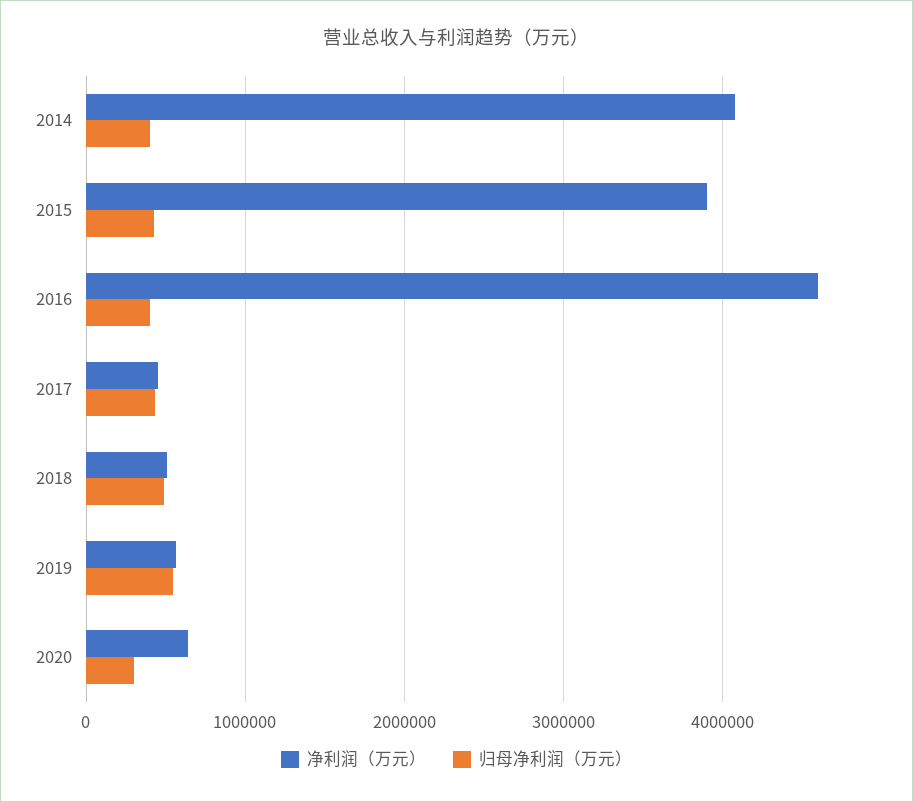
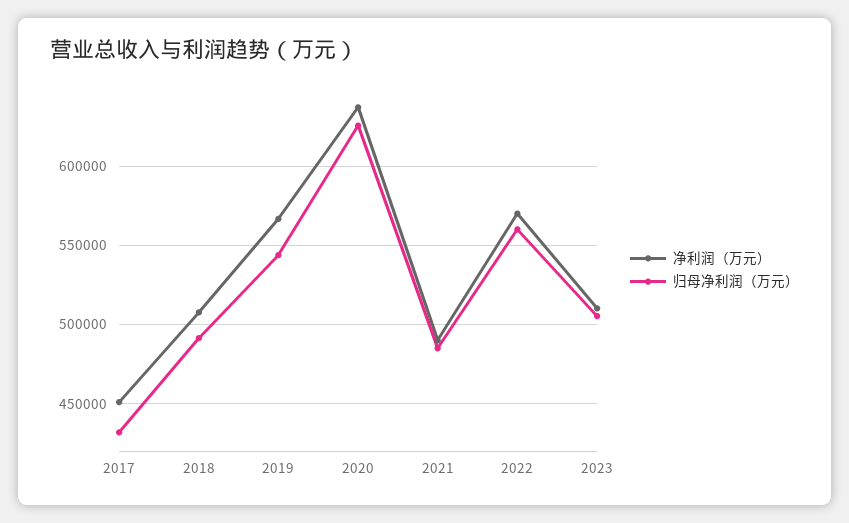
净利润（万元）, 2014: 4100000 -> none
归母净利润（万元）, 2014: 400000 -> none
净利润（万元）, 2015: 3900000 -> none
归母净利润（万元）, 2015: 400000 -> none
净利润（万元）, 2016: 4600000 -> none
归母净利润（万元）, 2016: 400000 -> none
归母净利润（万元）, 2020: 300000 -> 625000
净利润（万元）, 2021: none -> 490000
归母净利润（万元）, 2021: none -> 485000
净利润（万元）, 2022: none -> 570000
归母净利润（万元）, 2022: none -> 560000
净利润（万元）, 2023: none -> 510000
归母净利润（万元）, 2023: none -> 505000

